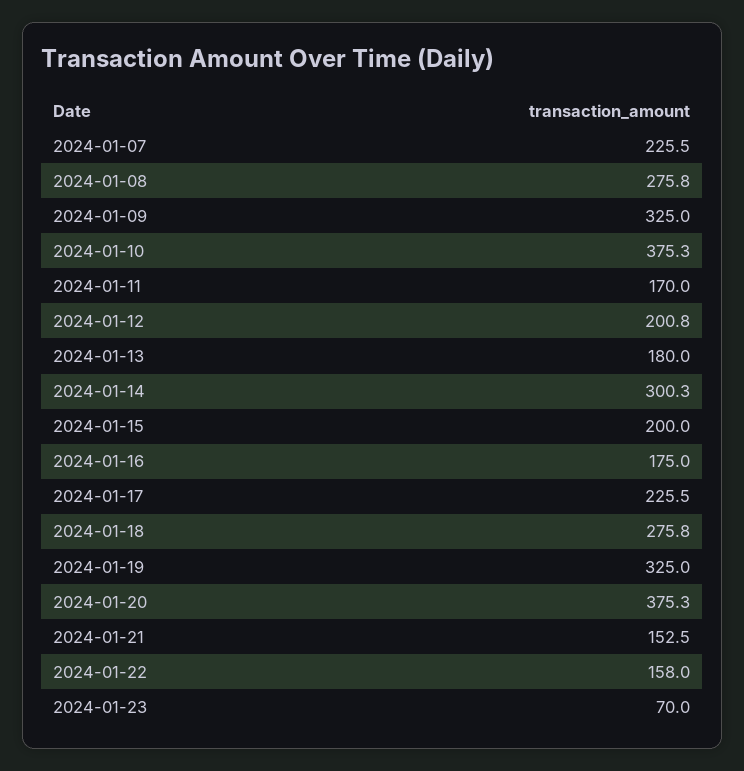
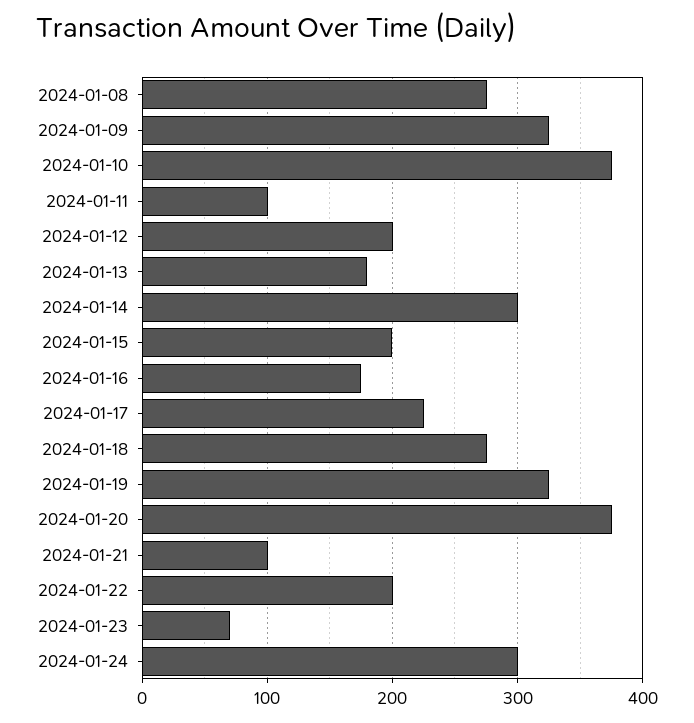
2024-01-07: 225.5 -> none
2024-01-11: 170 -> 100
2024-01-21: 152.5 -> 100
2024-01-22: 158 -> 200
2024-01-24: none -> 300

